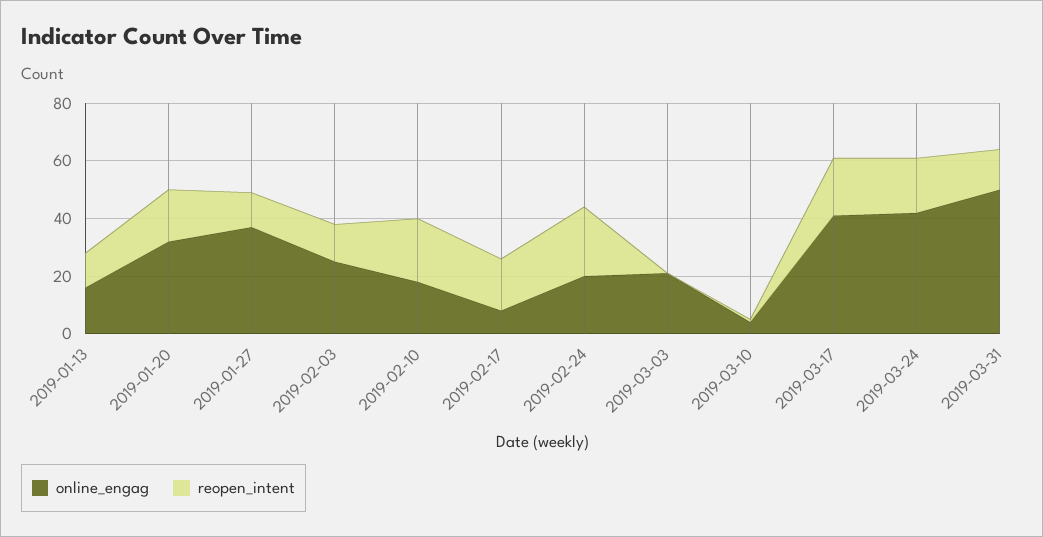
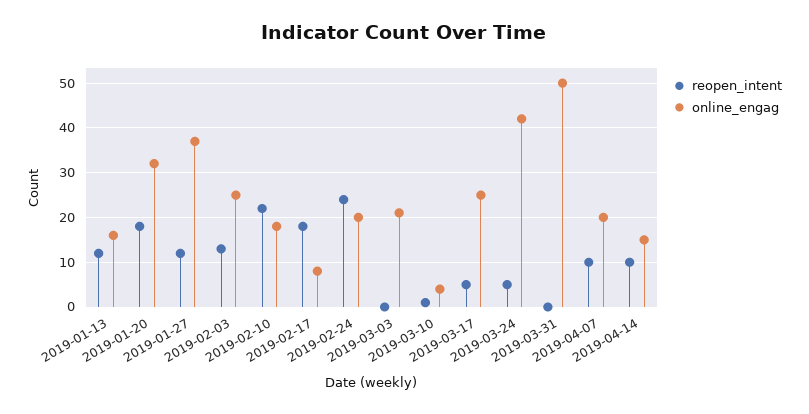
online_engag, 2019-03-17: 40 -> 25
reopen_intent, 2019-03-17: 20 -> 5
reopen_intent, 2019-03-24: 20 -> 5
reopen_intent, 2019-03-31: 15 -> 0
reopen_intent, 2019-04-07: none -> 10
online_engag, 2019-04-07: none -> 20
reopen_intent, 2019-04-14: none -> 10
online_engag, 2019-04-14: none -> 15

